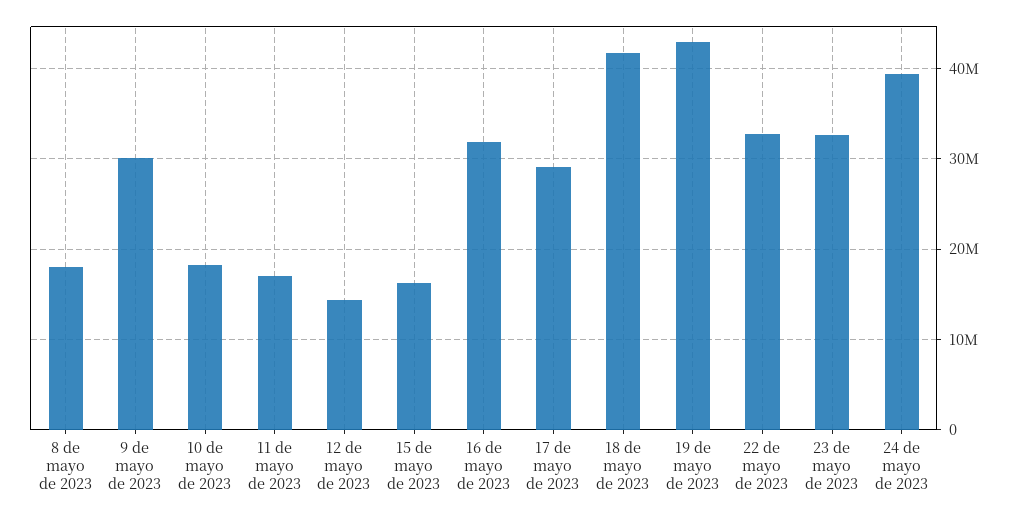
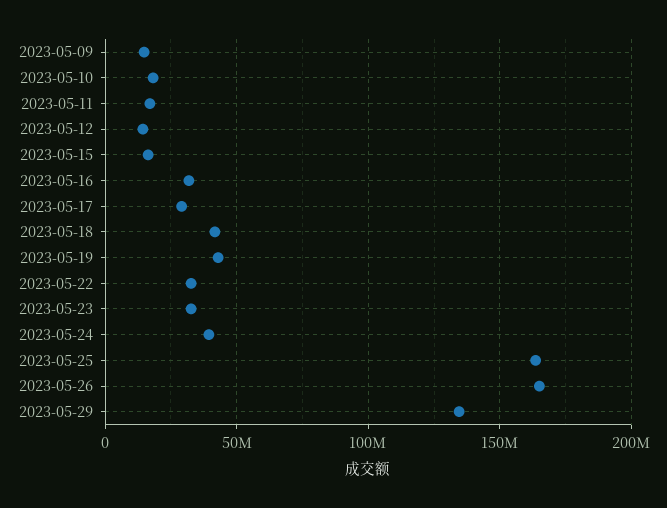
8 de mayo de 2023: 18000000 -> none
9 de mayo de 2023: 30000000 -> 15000000
2023-05-25: none -> 165000000
2023-05-26: none -> 165000000
2023-05-29: none -> 135000000

